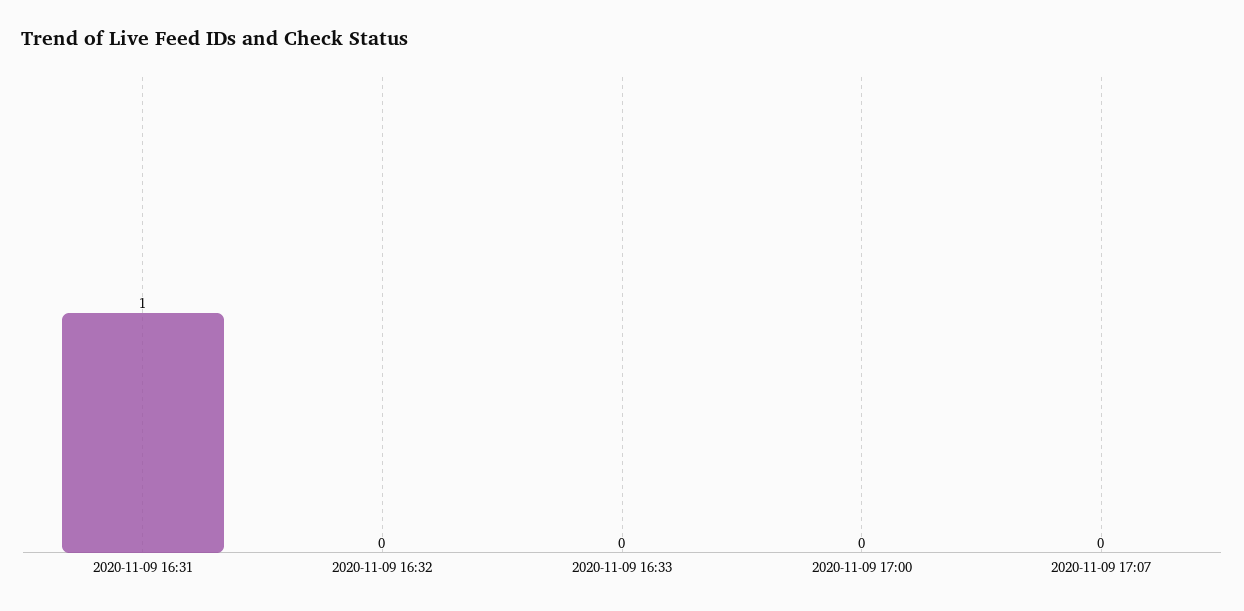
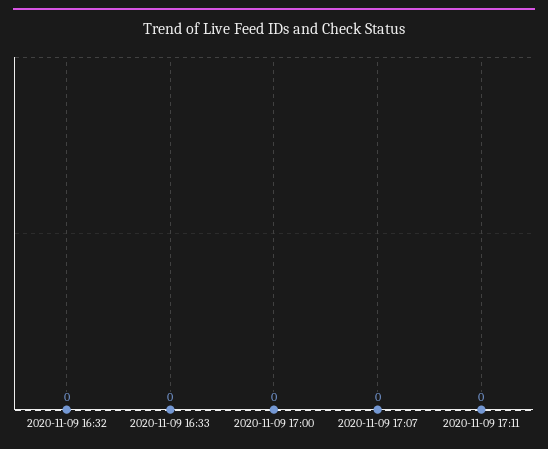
2020-11-09 16:31: 1 -> none
2020-11-09 17:11: none -> 0

